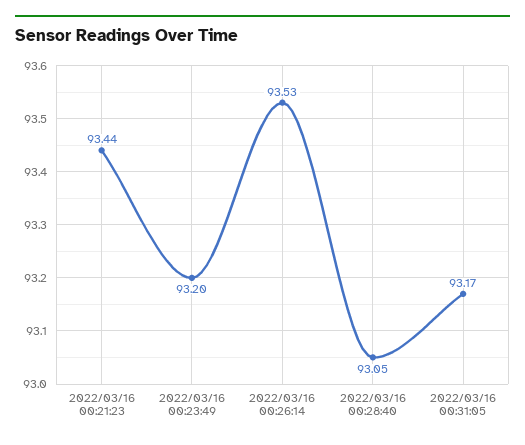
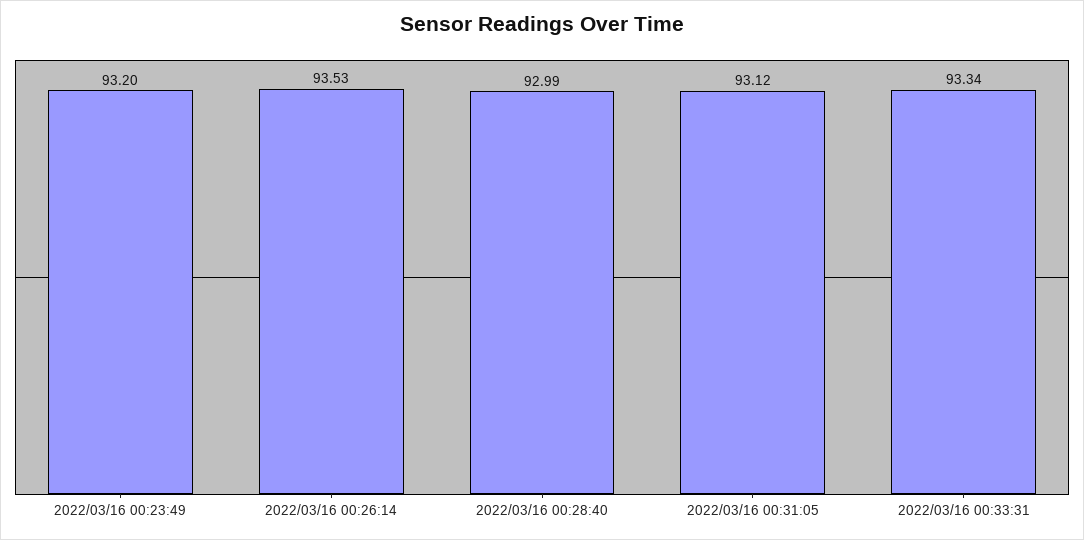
2022/03/16 00:21:23: 93.44 -> none
2022/03/16 00:28:40: 93.05 -> 92.99
2022/03/16 00:31:05: 93.17 -> 93.12
2022/03/16 00:33:31: none -> 93.34

